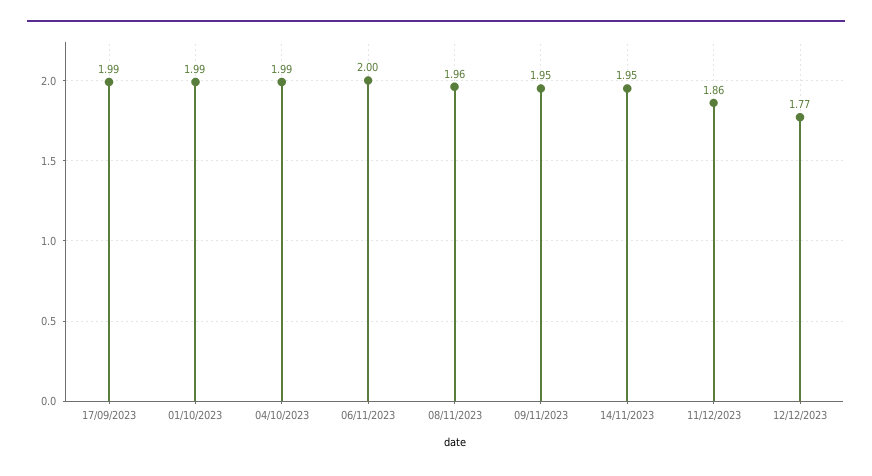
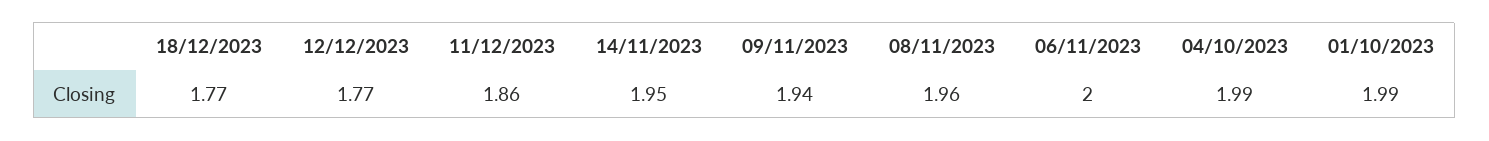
17/09/2023: 1.99 -> none
09/11/2023: 1.95 -> 1.94
18/12/2023: none -> 1.77

